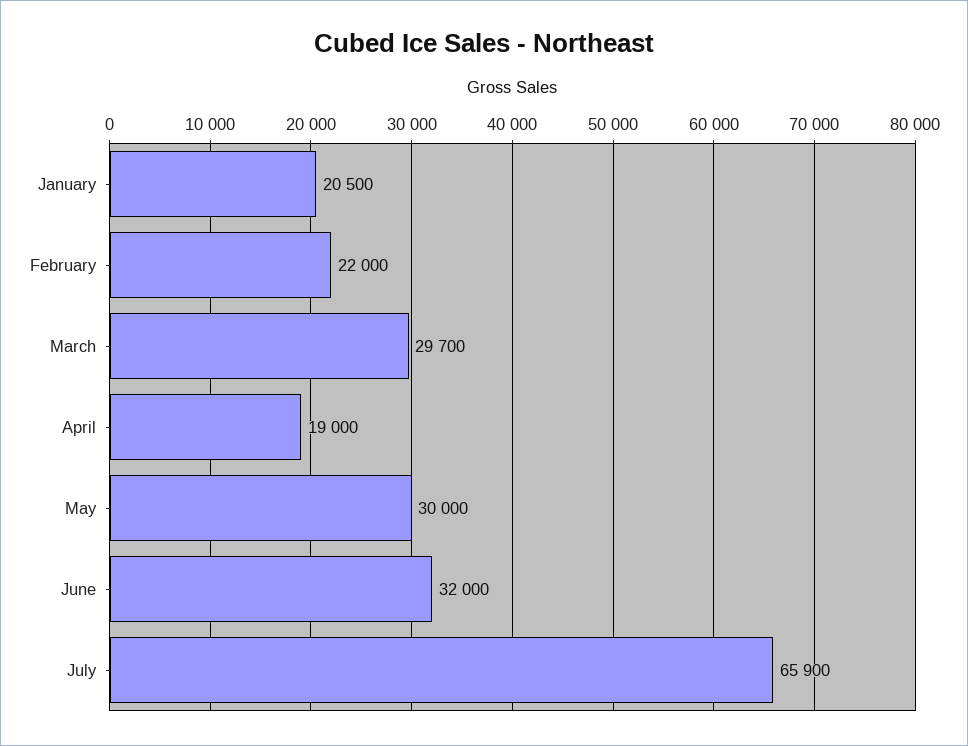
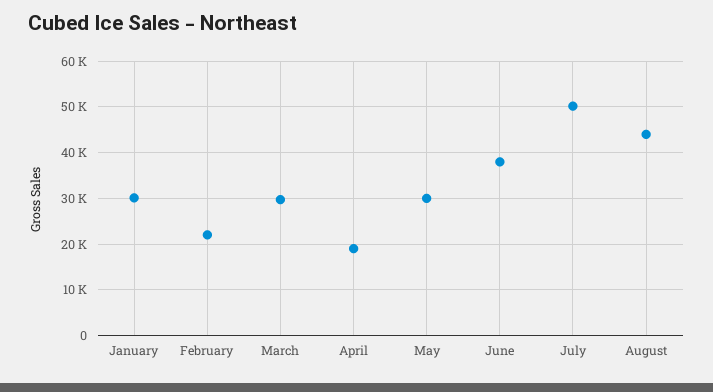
January: 20500 -> 30000
June: 32000 -> 38000
July: 65900 -> 50000
August: none -> 44000

